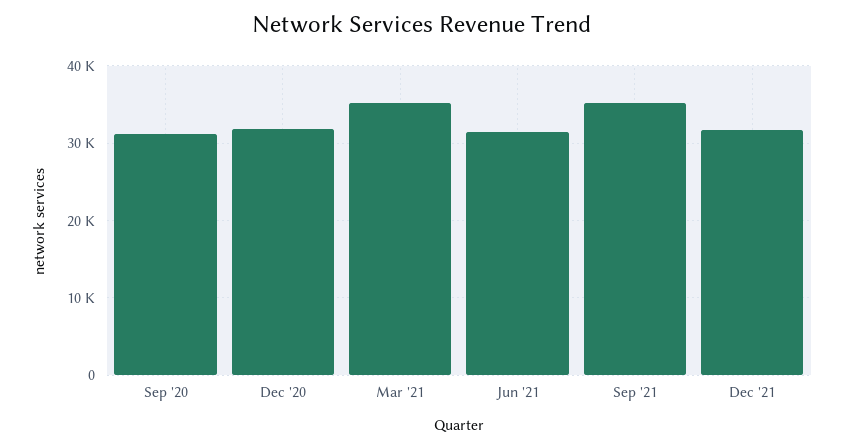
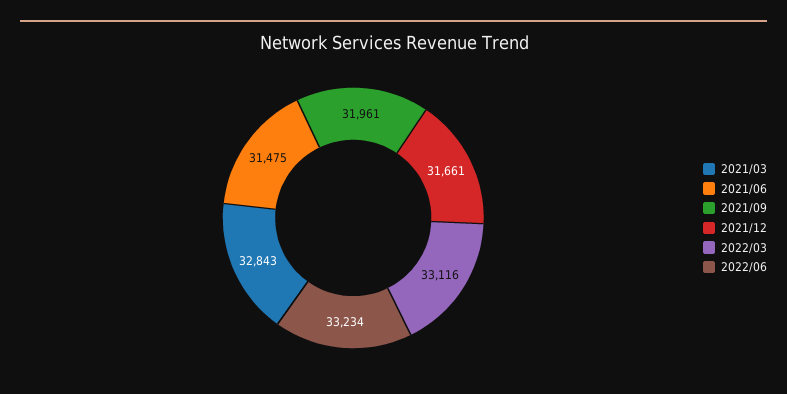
Sep '20: 31000 -> none
Dec '20: 32000 -> none
Mar '21: 35000 -> 32843
Sep '21: 35000 -> 31961
2022/03: none -> 33116
2022/06: none -> 33234

